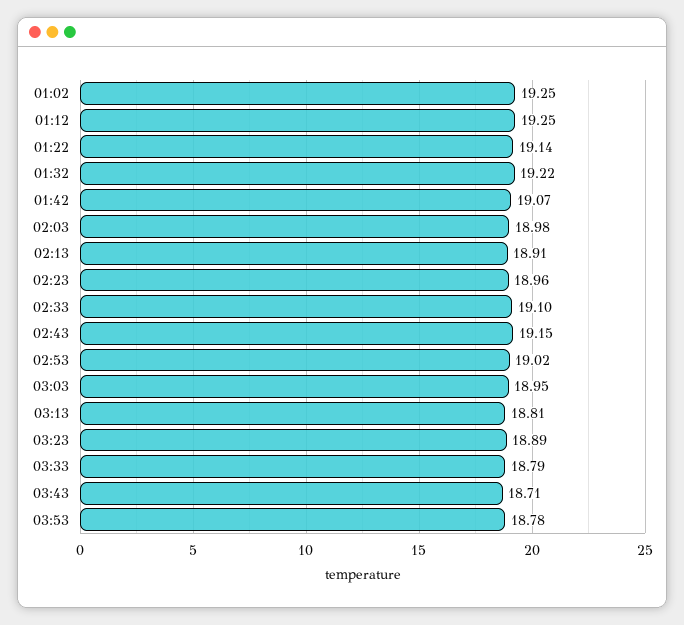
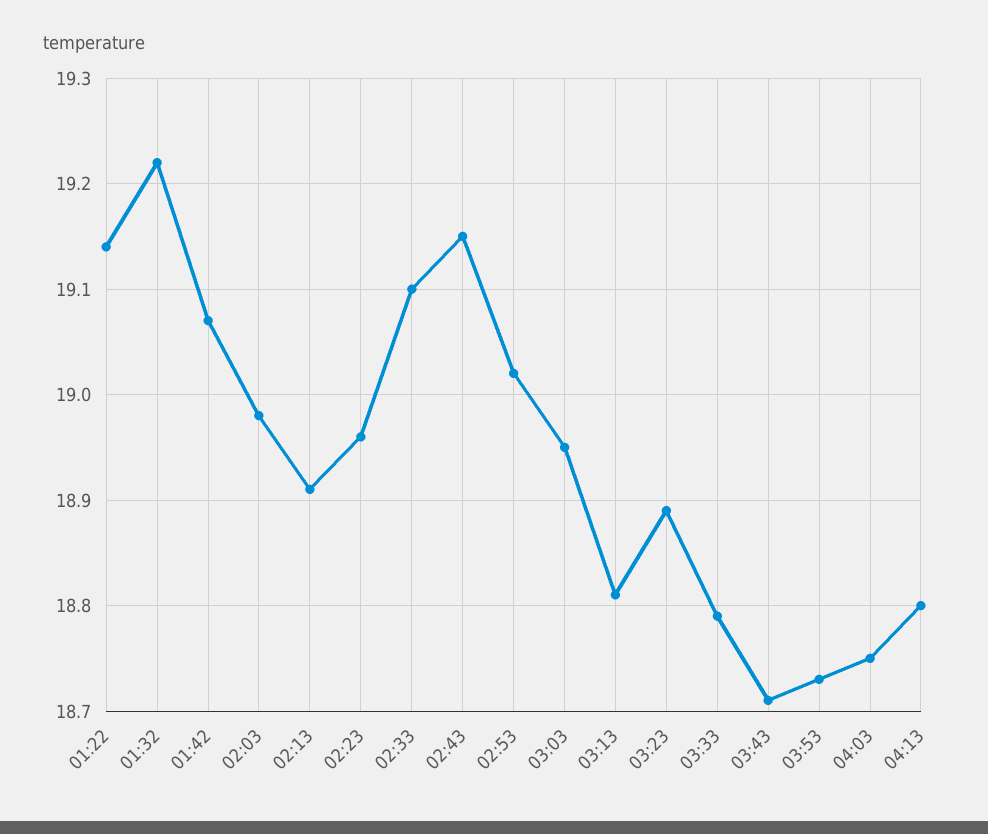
01:02: 19.25 -> none
01:12: 19.25 -> none
03:53: 18.78 -> 18.73
04:03: none -> 18.75
04:13: none -> 18.8

